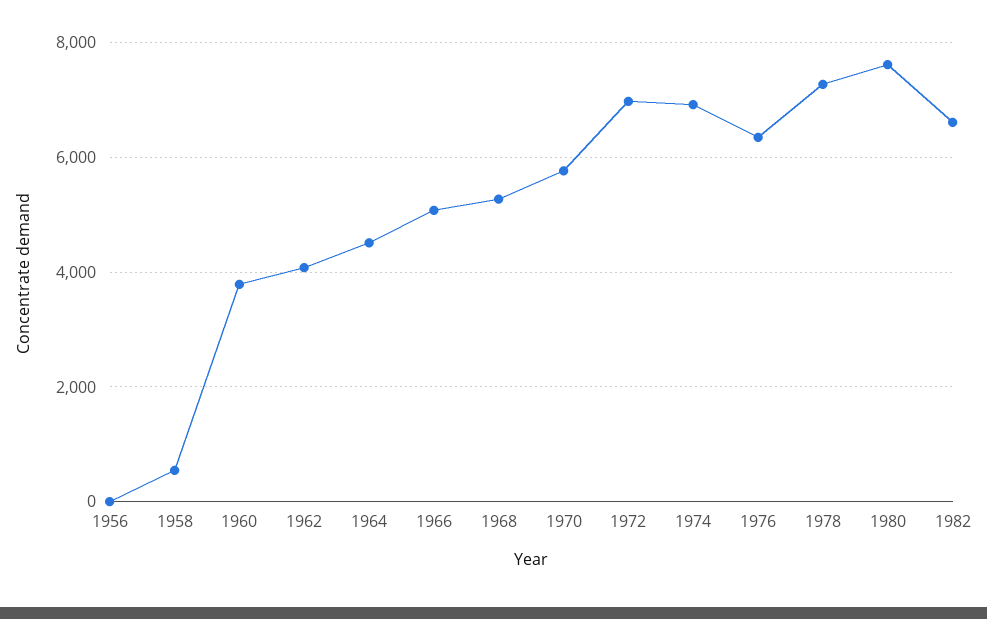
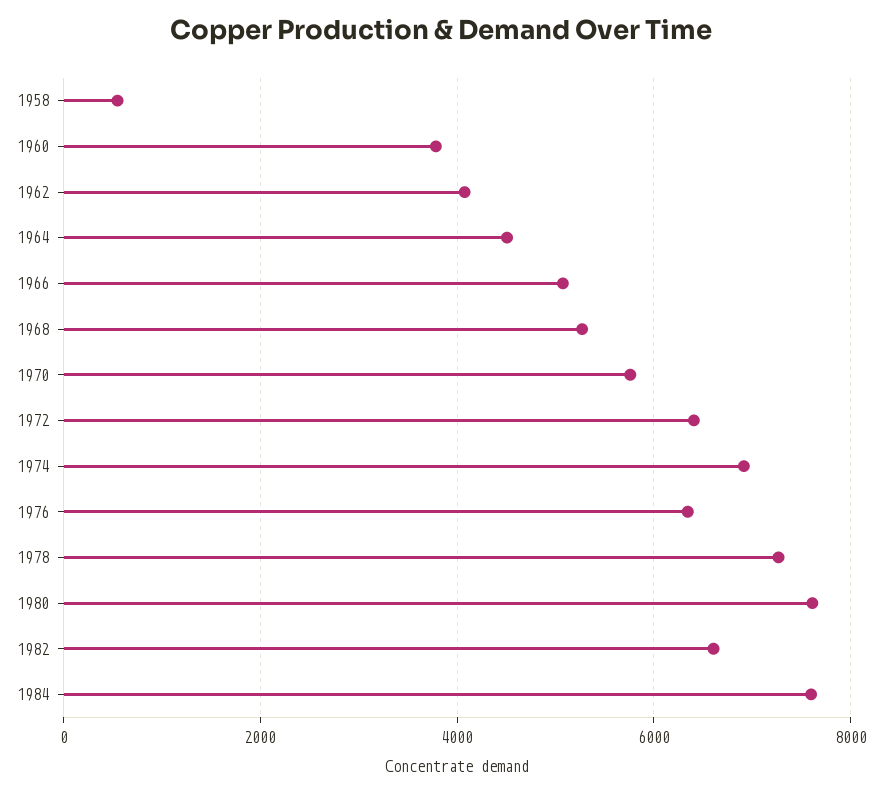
1956: 0 -> none
1972: 7000 -> 6400
1984: none -> 7600

